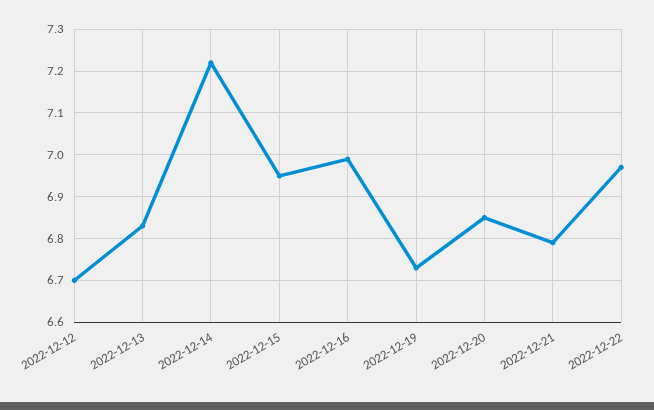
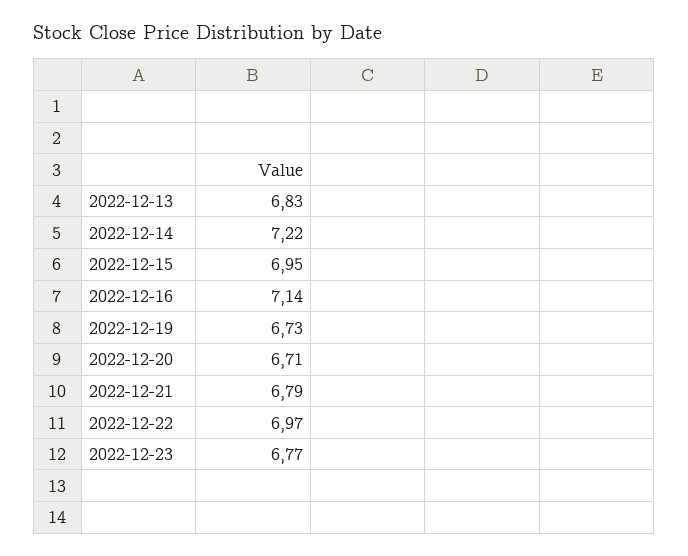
2022-12-12: 6.7 -> none
2022-12-16: 7 -> 7.14
2022-12-20: 6.85 -> 6.71
2022-12-23: none -> 6.77

